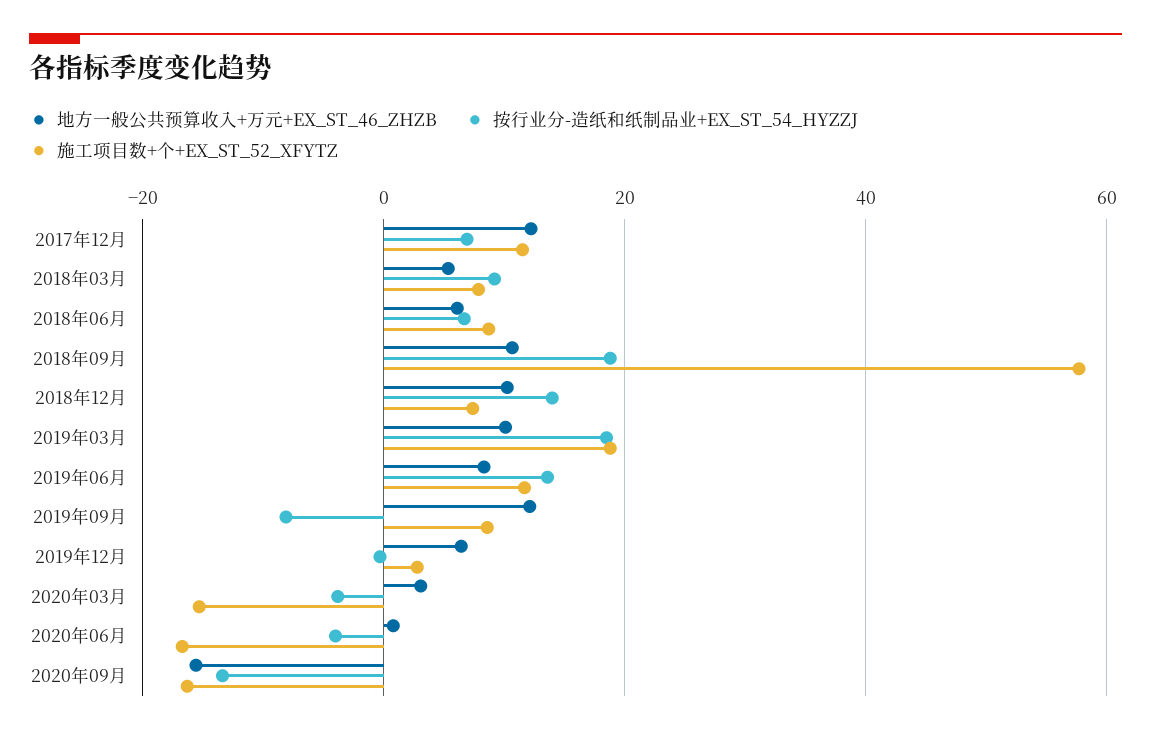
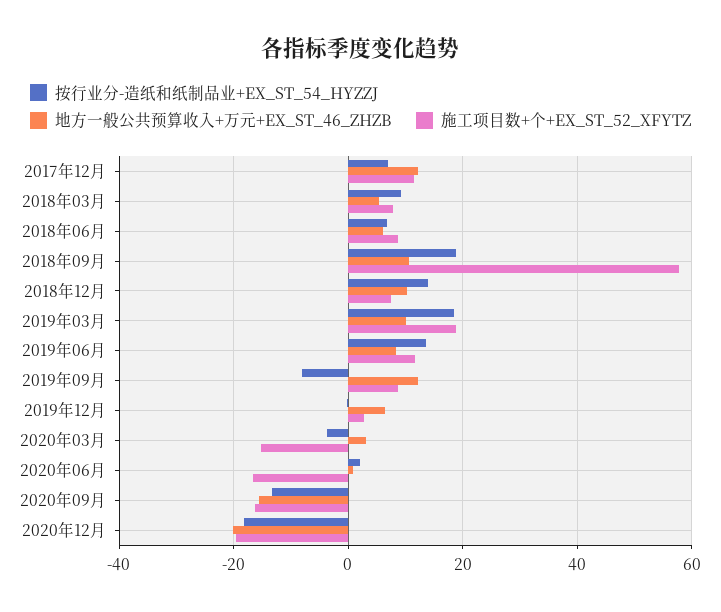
按行业分-造纸和纸制品业+EX_ST_54_HYZZJ, 2020年06月: -4 -> 2
按行业分-造纸和纸制品业+EX_ST_54_HYZZJ, 2020年12月: none -> -18
地方一般公共预算收入+万元+EX_ST_46_ZHZB, 2020年12月: none -> -20
施工项目数+个+EX_ST_52_XFYTZ, 2020年12月: none -> -20

